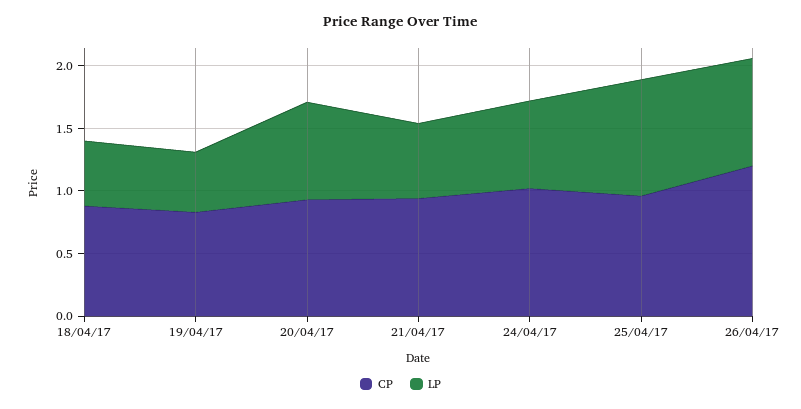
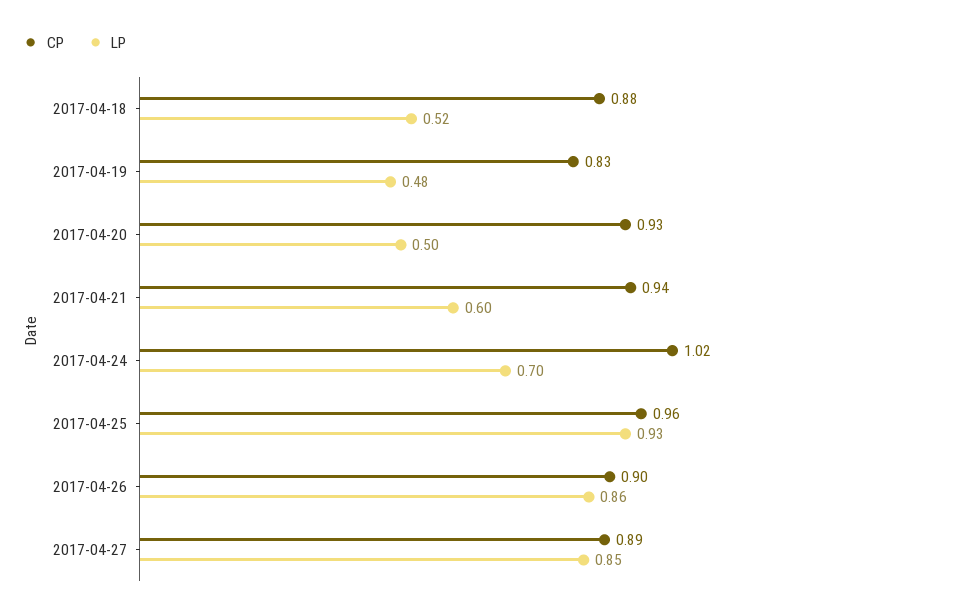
LP, 20/04/17: 0.8 -> 0.5
CP, 26/04/17: 1.2 -> 0.9
CP, 2017-04-27: none -> 0.89
LP, 2017-04-27: none -> 0.85

